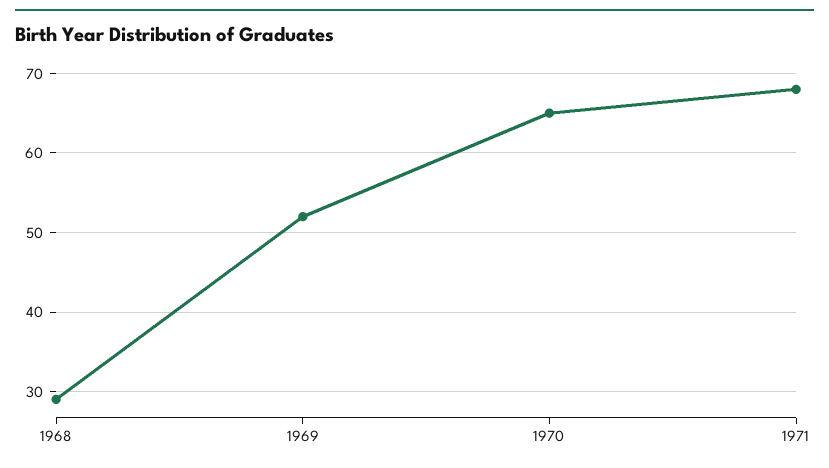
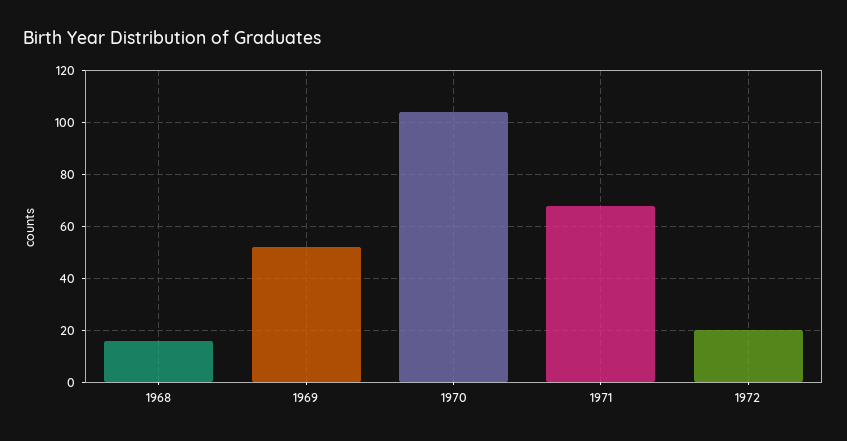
1968: 29 -> 15
1970: 65 -> 105
1972: none -> 20

